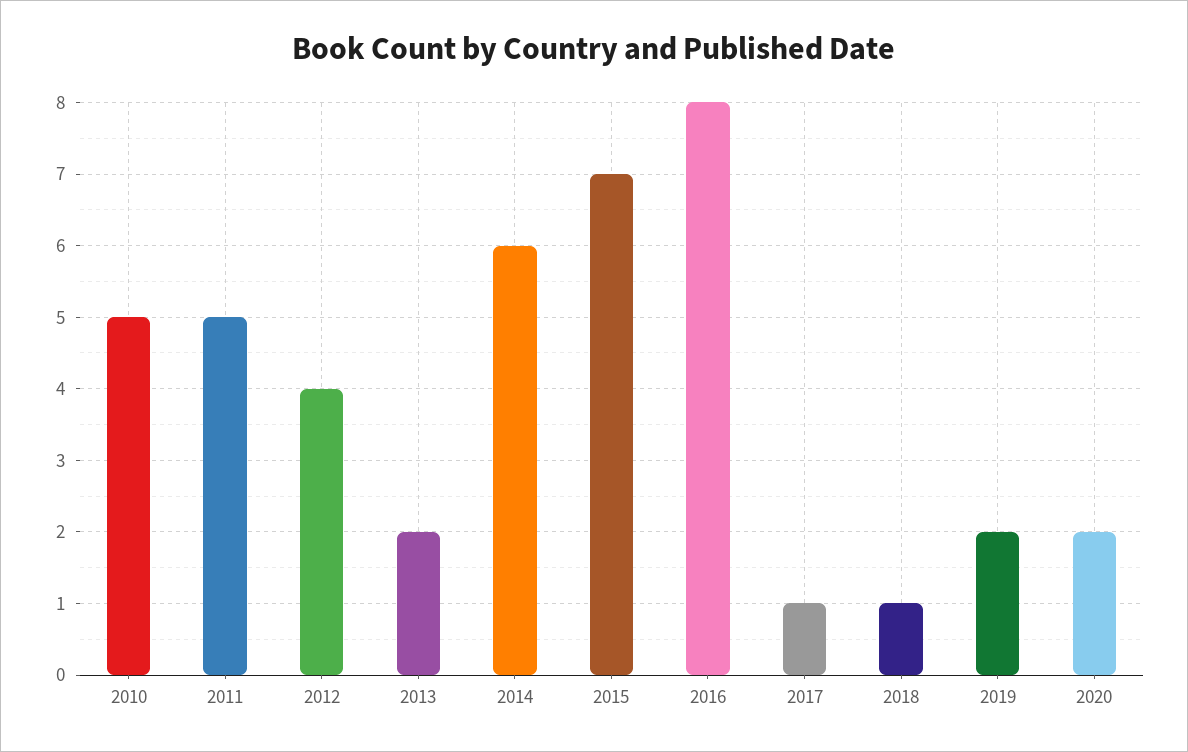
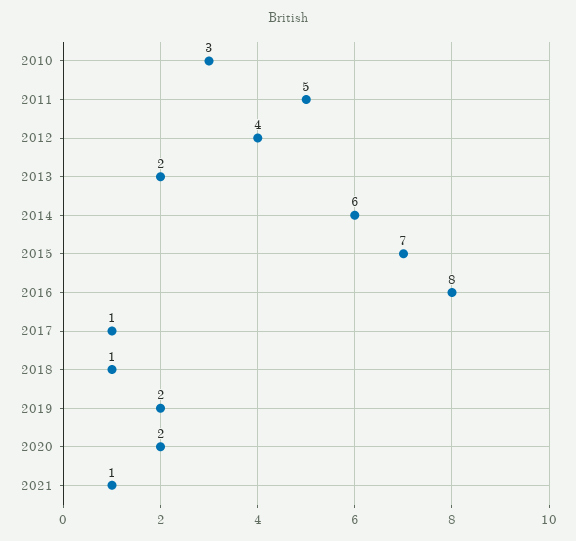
2010: 5 -> 3
2021: none -> 1

